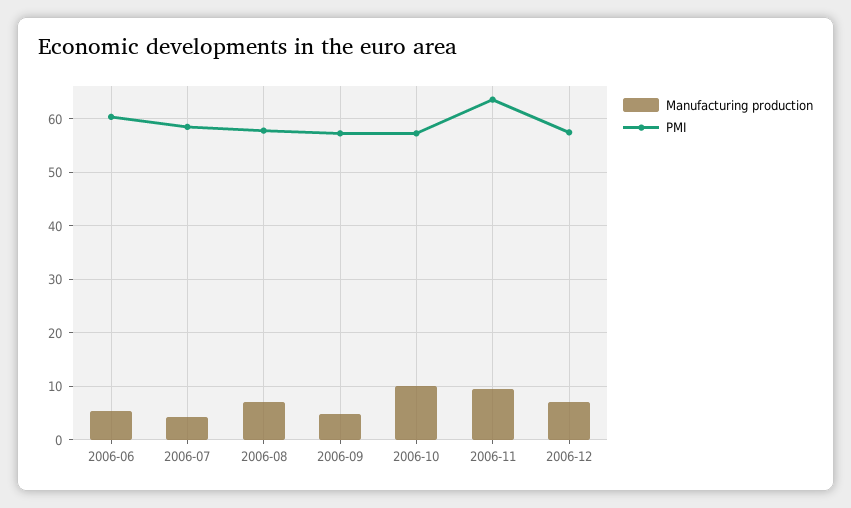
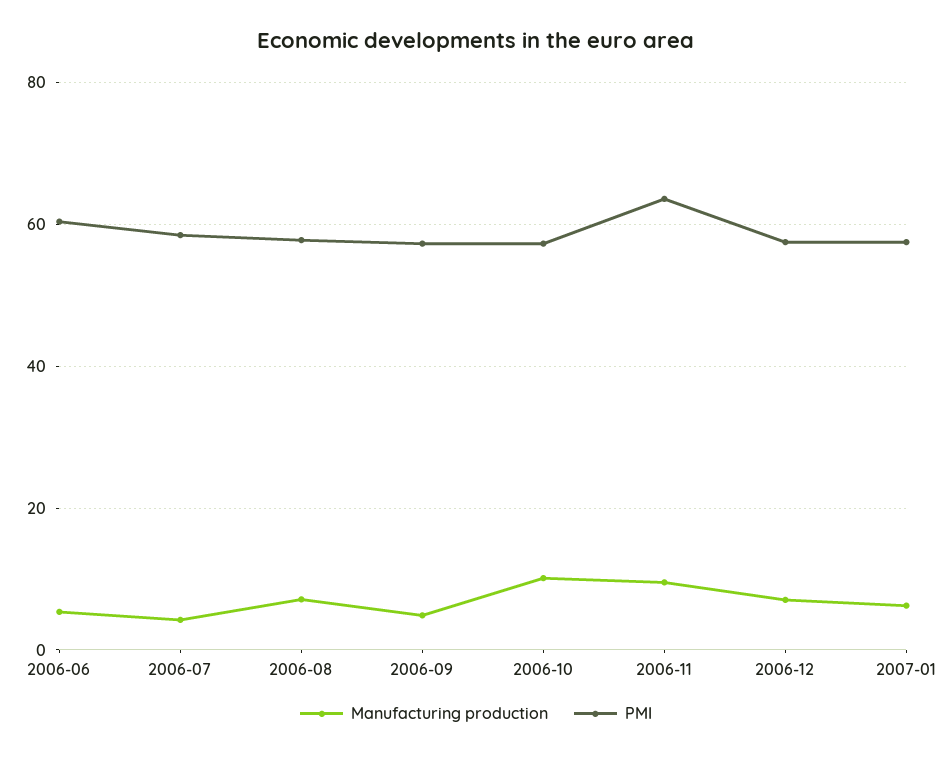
Manufacturing production, 2007-01: none -> 6
PMI, 2007-01: none -> 58

